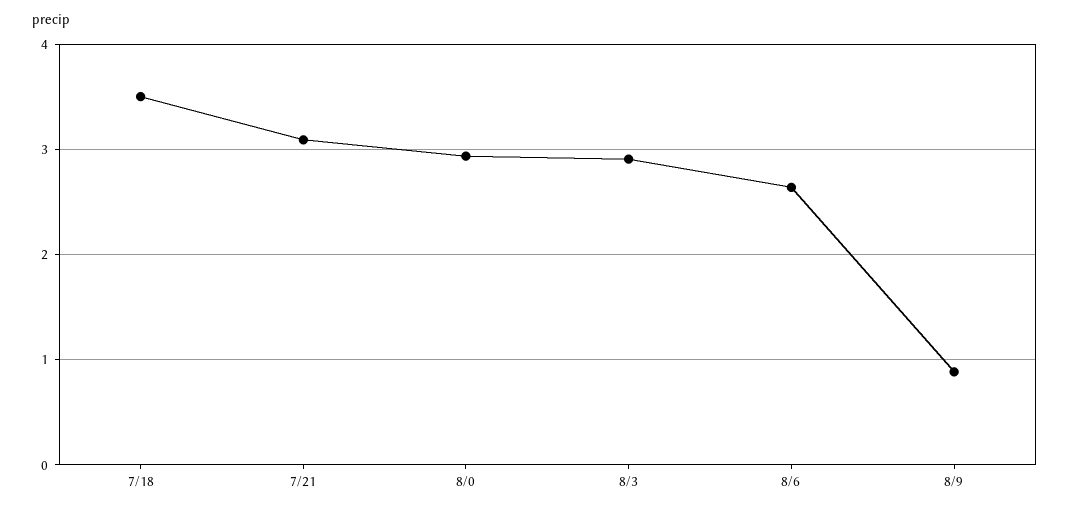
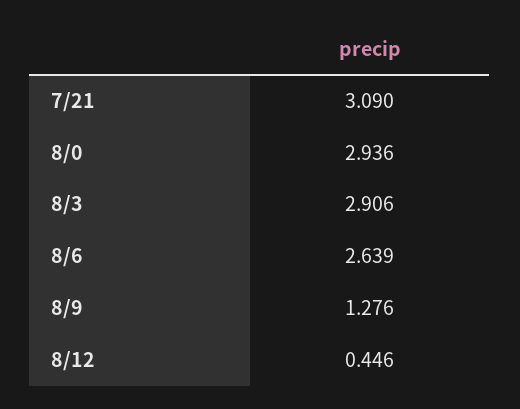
7/18: 3.5 -> none
8/9: 0.9 -> 1.276
8/12: none -> 0.446

